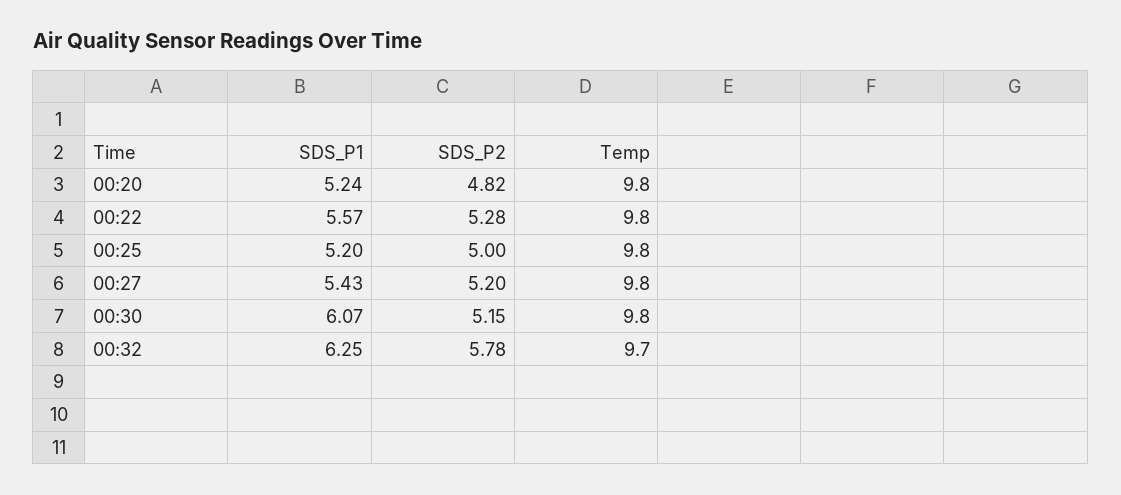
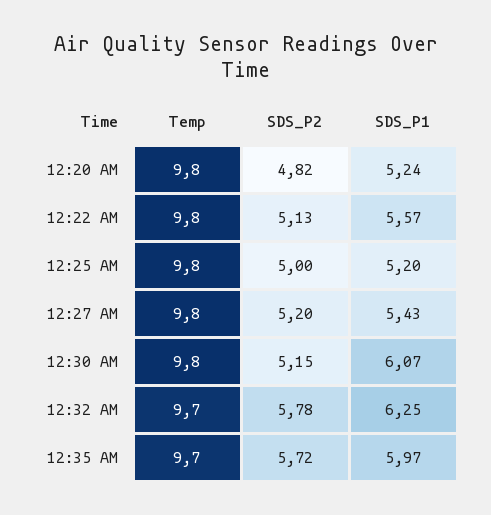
SDS_P2, 00:22: 5.28 -> 5.13
Temp, 12:35 AM: none -> 9.7
SDS_P2, 12:35 AM: none -> 5.72
SDS_P1, 12:35 AM: none -> 5.97

